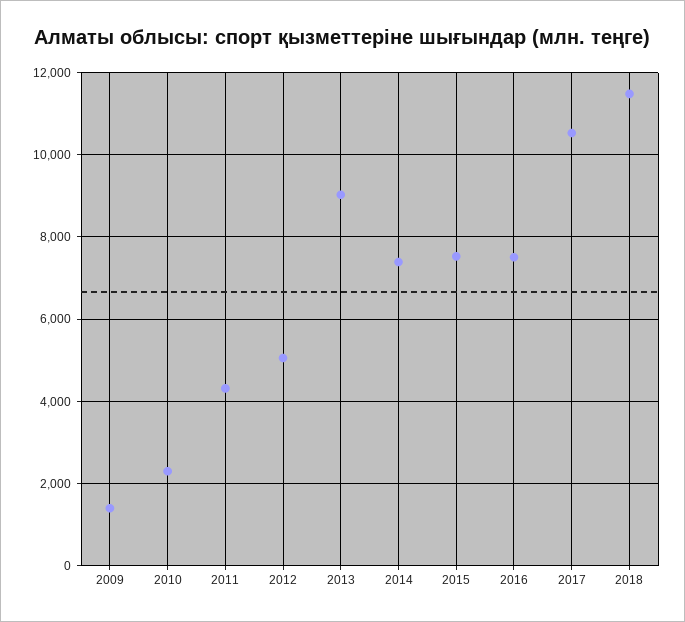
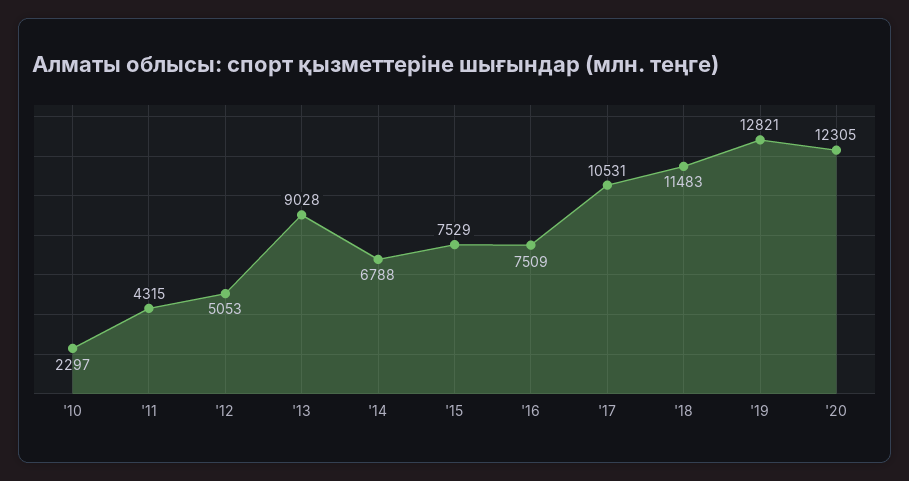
2009: 1400 -> none
2014: 7400 -> 6788
'19: none -> 12821
'20: none -> 12305

